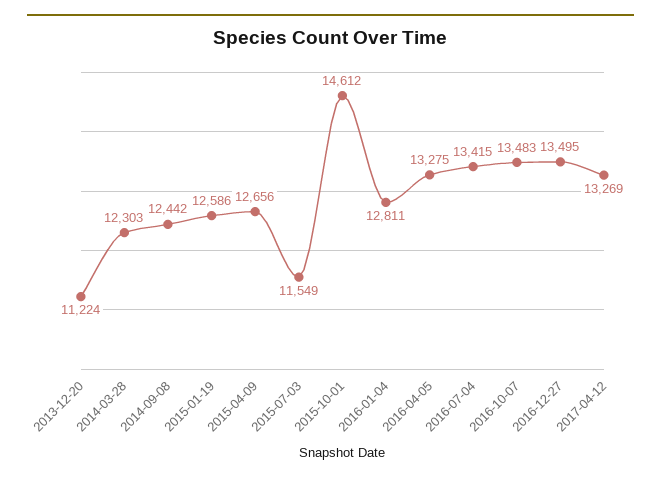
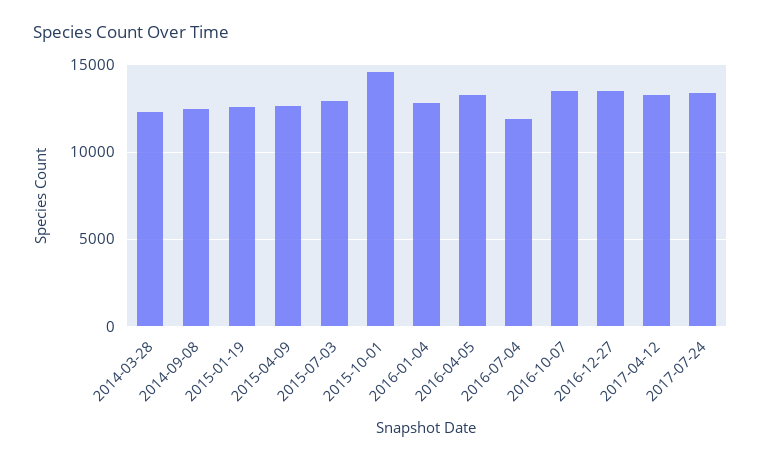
2013-12-20: 11224 -> none
2015-07-03: 11549 -> 13000
2016-07-04: 13415 -> 12000
2017-07-24: none -> 13500

